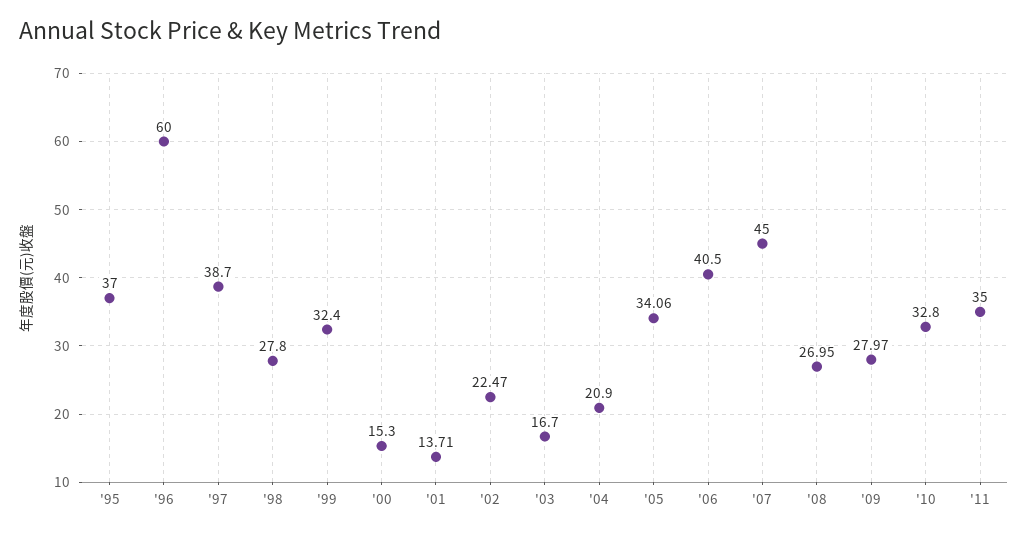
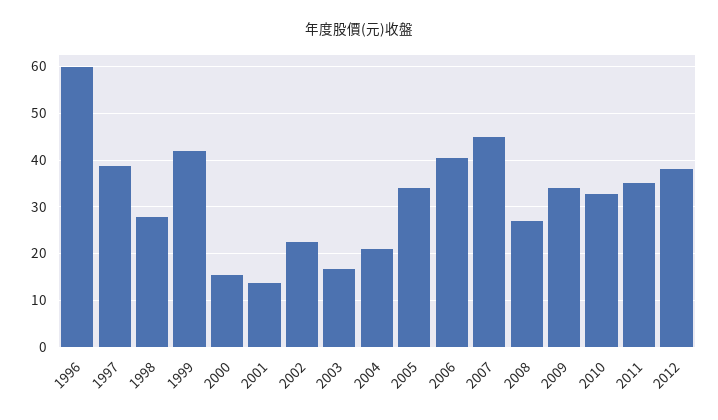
'95: 37 -> none
'99: 32.4 -> 42
'09: 27.97 -> 34
2012: none -> 38

